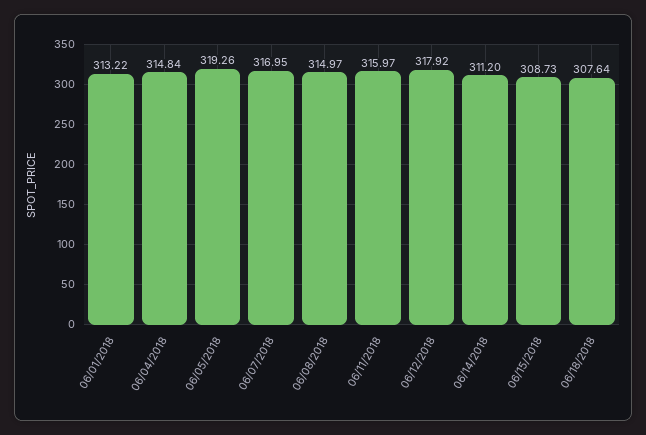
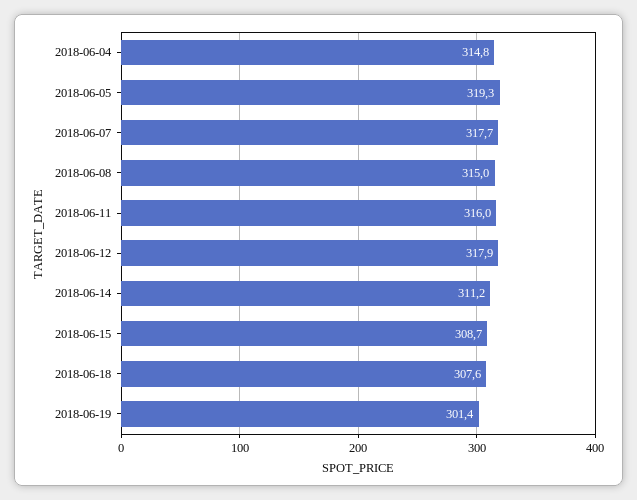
06/01/2018: 313.22 -> none
06/07/2018: 316.95 -> 317.7
2018-06-19: none -> 301.4

